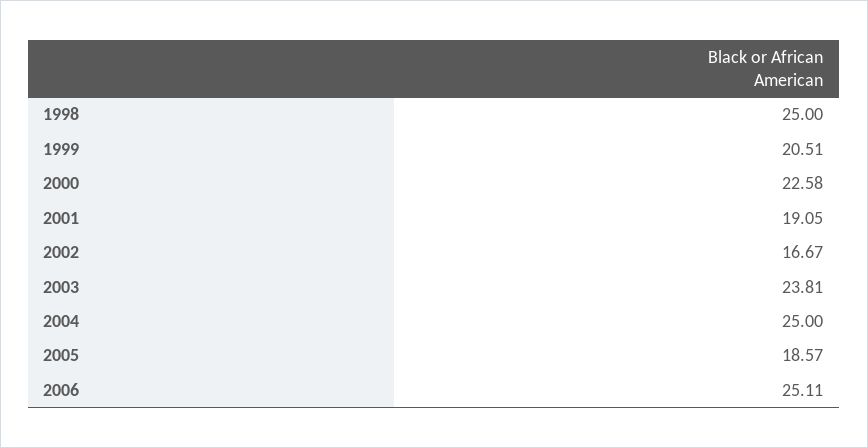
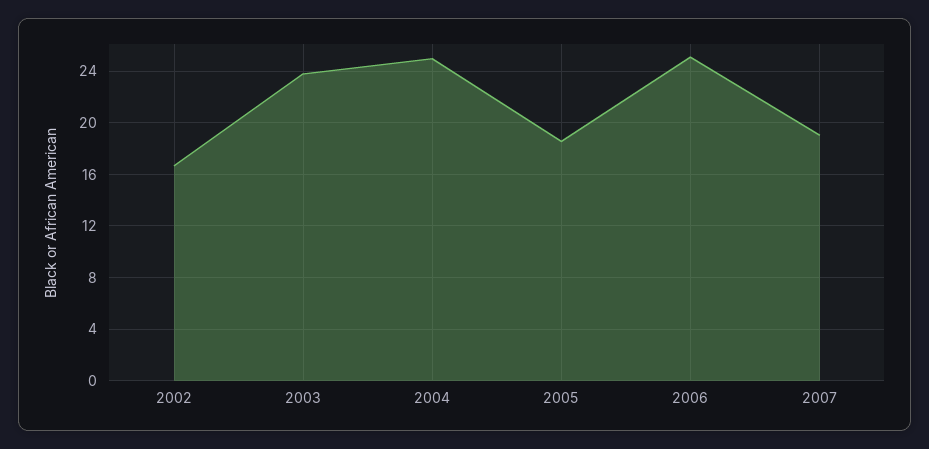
1998: 25 -> none
1999: 20.51 -> none
2000: 22.58 -> none
2001: 19.05 -> none
2007: none -> 19

